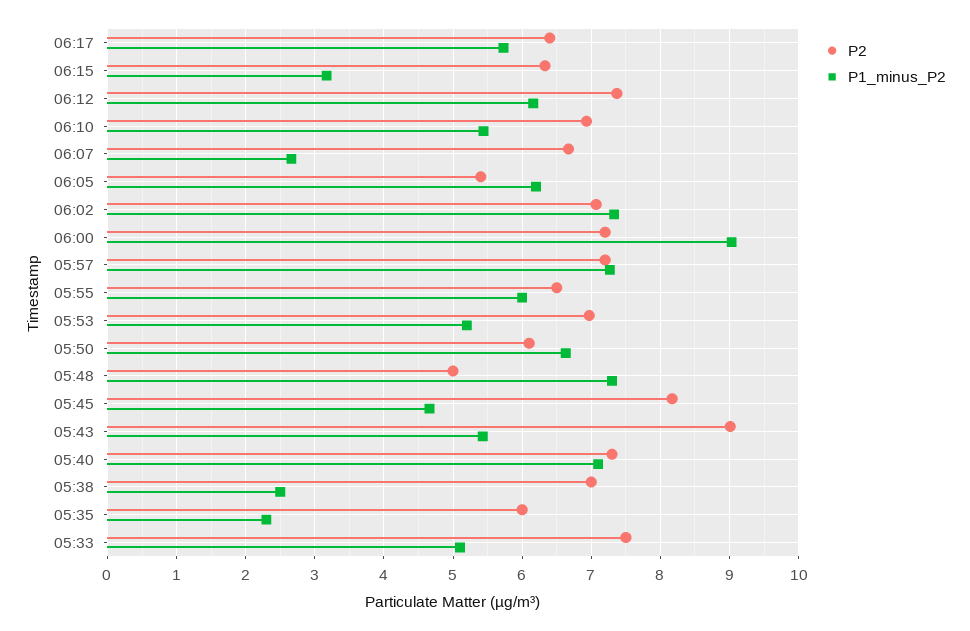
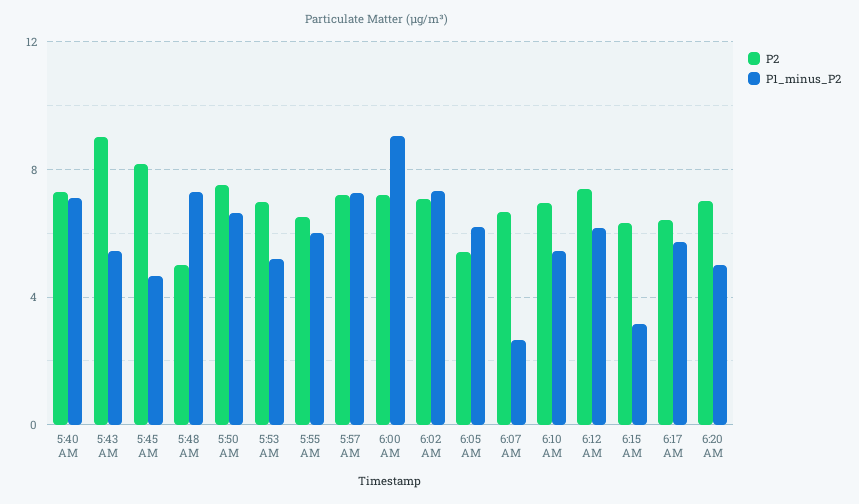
P2, 05:50: 6.1 -> 7.5
P2, 05:38: 7 -> none
P1_minus_P2, 05:38: 2.5 -> none
P2, 05:35: 6 -> none
P1_minus_P2, 05:35: 2.3 -> none
P2, 05:33: 7.5 -> none
P1_minus_P2, 05:33: 5.1 -> none
P2, 6:20 AM: none -> 7
P1_minus_P2, 6:20 AM: none -> 5

